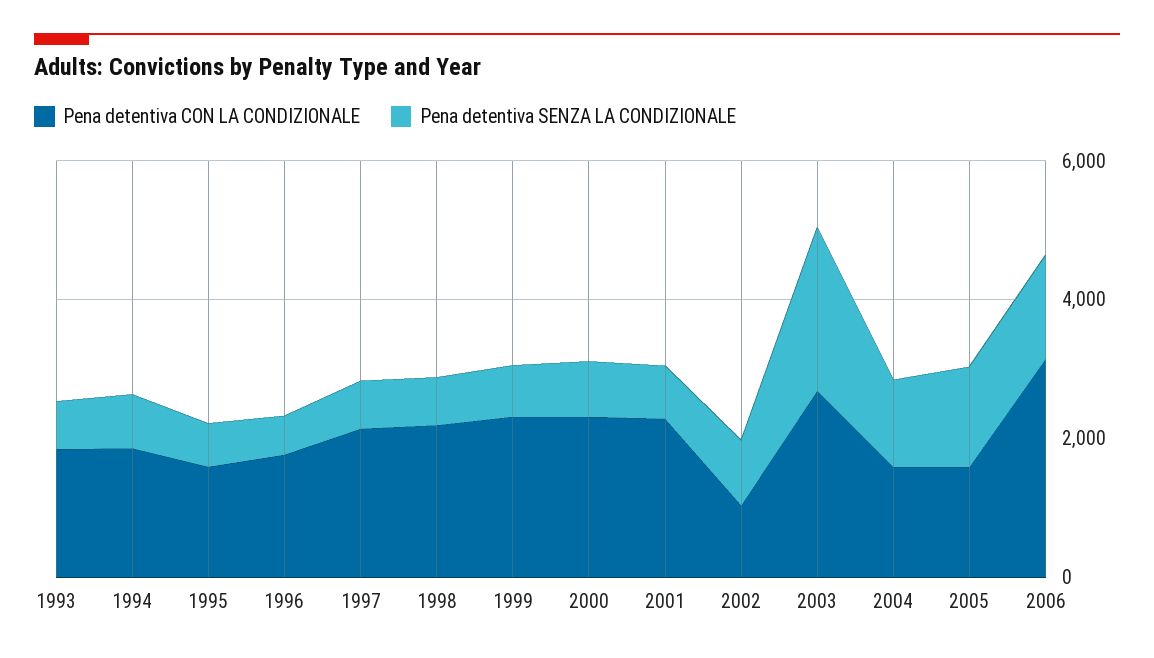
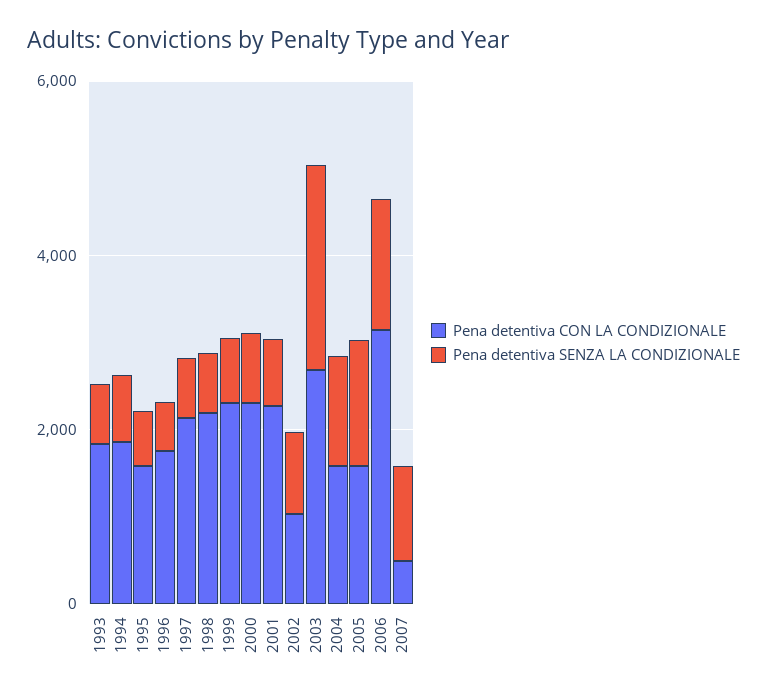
Pena detentiva CON LA CONDIZIONALE, 2007: none -> 500
Pena detentiva SENZA LA CONDIZIONALE, 2007: none -> 1000

